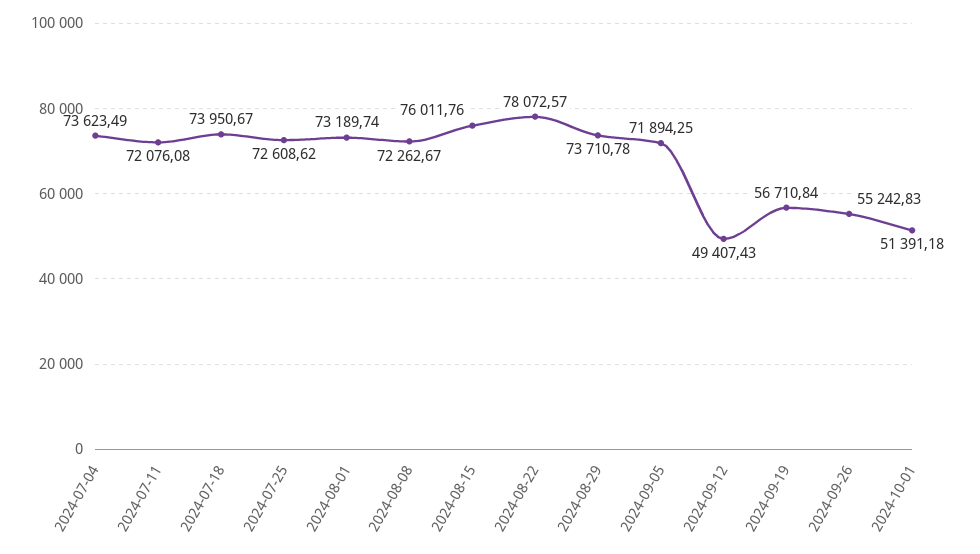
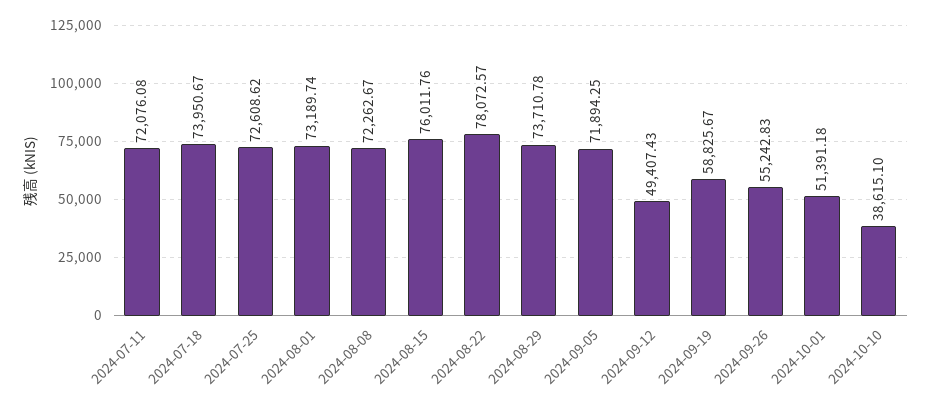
2024-07-04: 73623.49 -> none
2024-09-19: 56710.84 -> 58825.67
2024-10-10: none -> 38615.1

